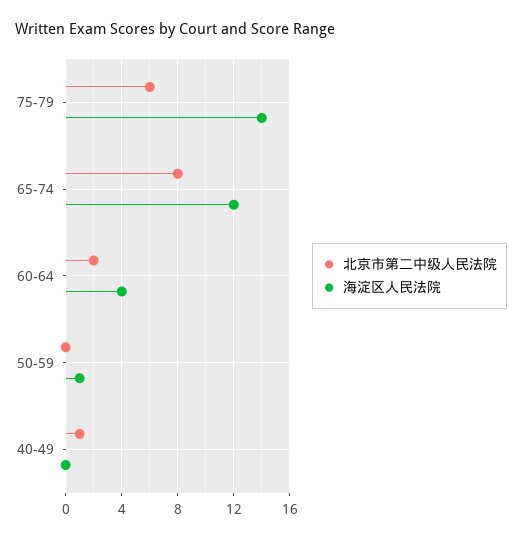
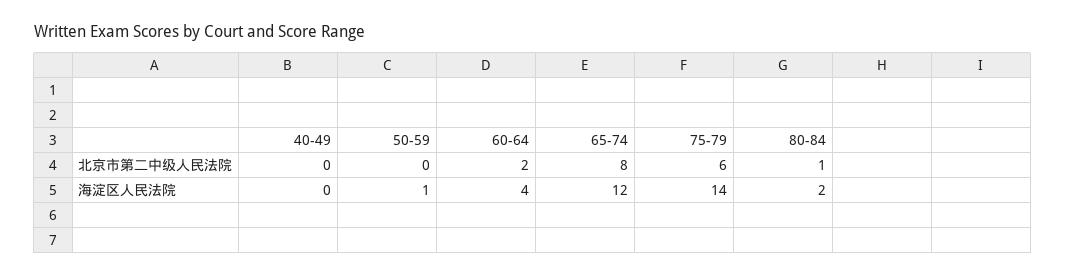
北京市第二中级人民法院, 40-49: 1 -> 0
北京市第二中级人民法院, 80-84: none -> 1
海淀区人民法院, 80-84: none -> 2

